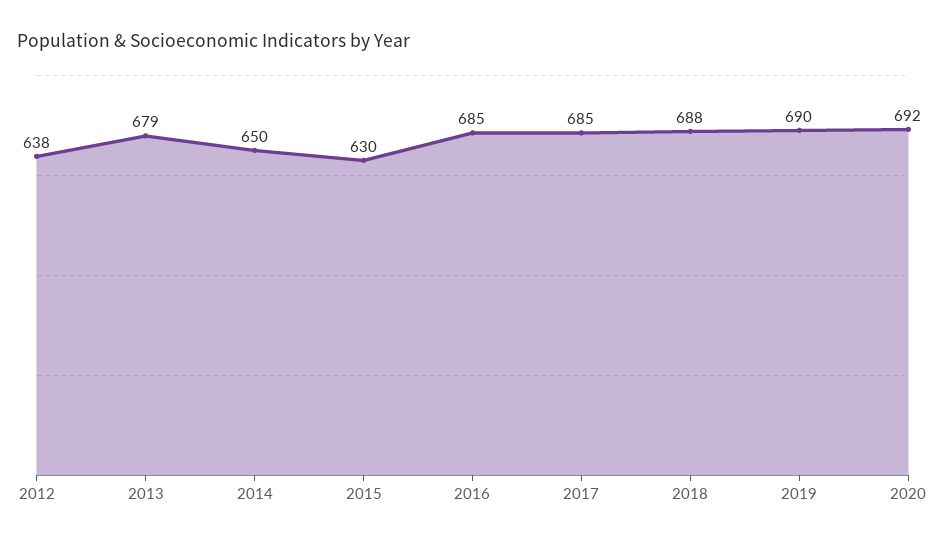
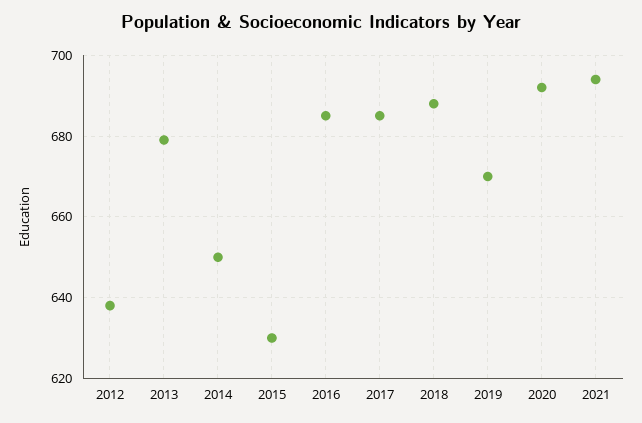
2019: 690 -> 670
2021: none -> 695

